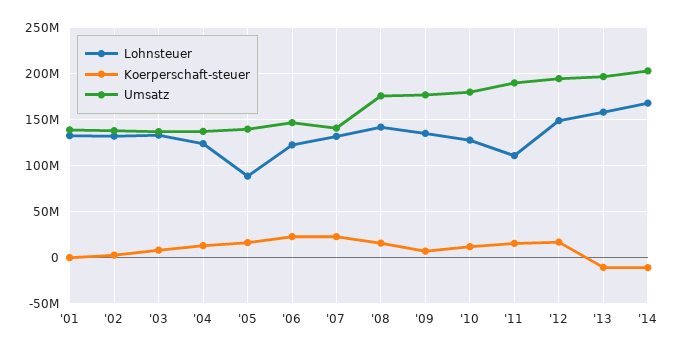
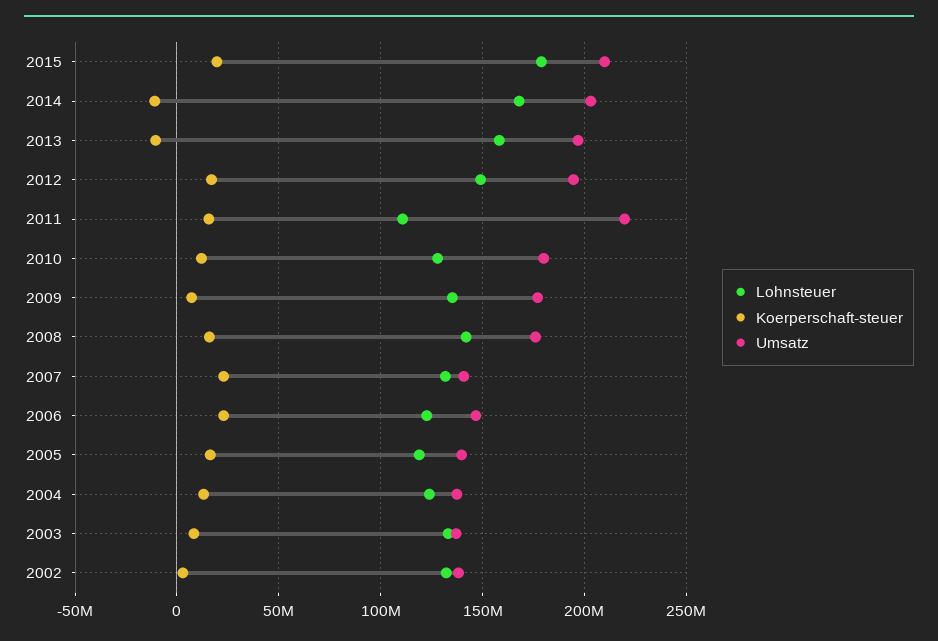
Lohnsteuer, '01: 130000000 -> none
Koerperschaft-steuer, '01: 0 -> none
Umsatz, '01: 140000000 -> none
Lohnsteuer, '05: 90000000 -> 120000000
Umsatz, '11: 190000000 -> 220000000
Lohnsteuer, 2015: none -> 180000000
Koerperschaft-steuer, 2015: none -> 20000000
Umsatz, 2015: none -> 210000000

